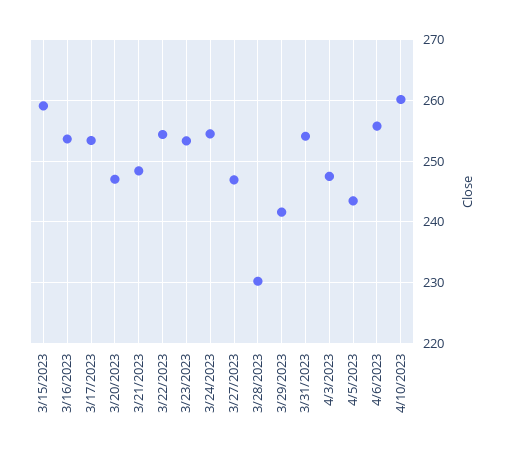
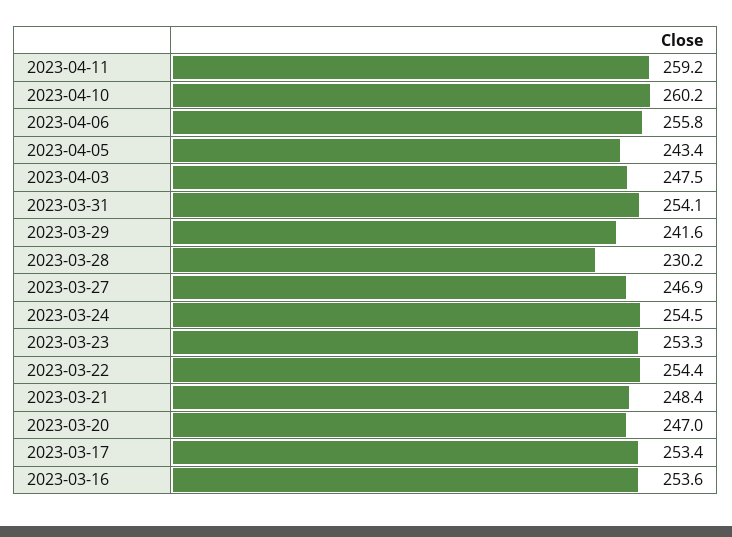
3/15/2023: 259 -> none
2023-04-11: none -> 259.2

